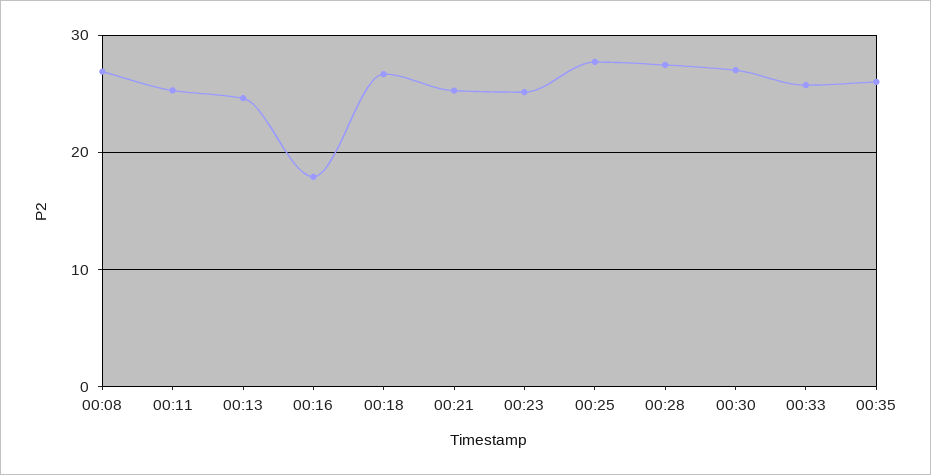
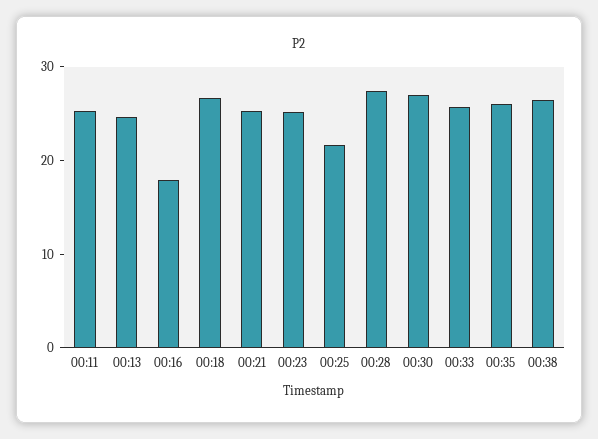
00:08: 27 -> none
00:25: 28 -> 22
00:38: none -> 26

